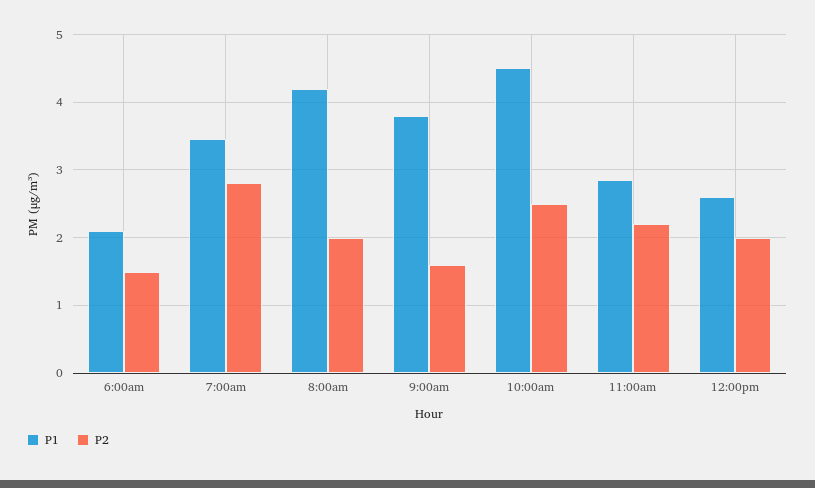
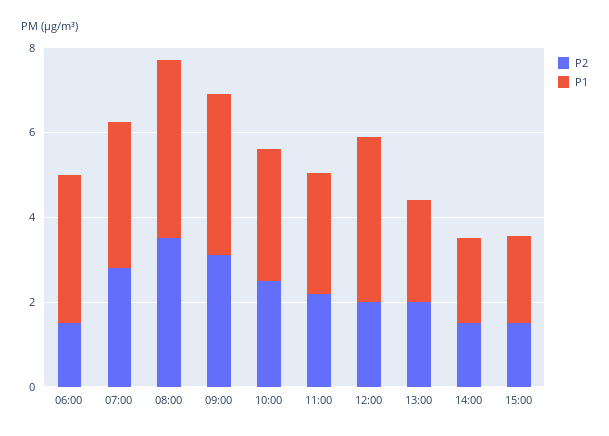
P1, 6:00am: 2.1 -> 3.5
P2, 8:00am: 2 -> 3.5
P2, 9:00am: 1.6 -> 3
P1, 10:00am: 4.5 -> 3
P1, 12:00pm: 2.6 -> 4
P2, 13:00: none -> 2
P1, 13:00: none -> 2.5
P2, 14:00: none -> 1.5
P1, 14:00: none -> 2
P2, 15:00: none -> 1.5
P1, 15:00: none -> 2

